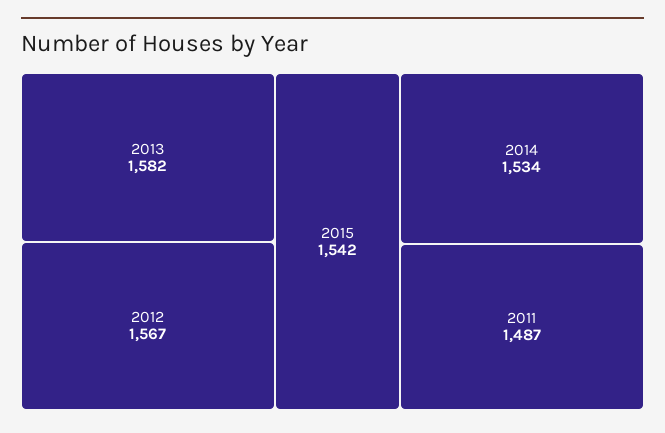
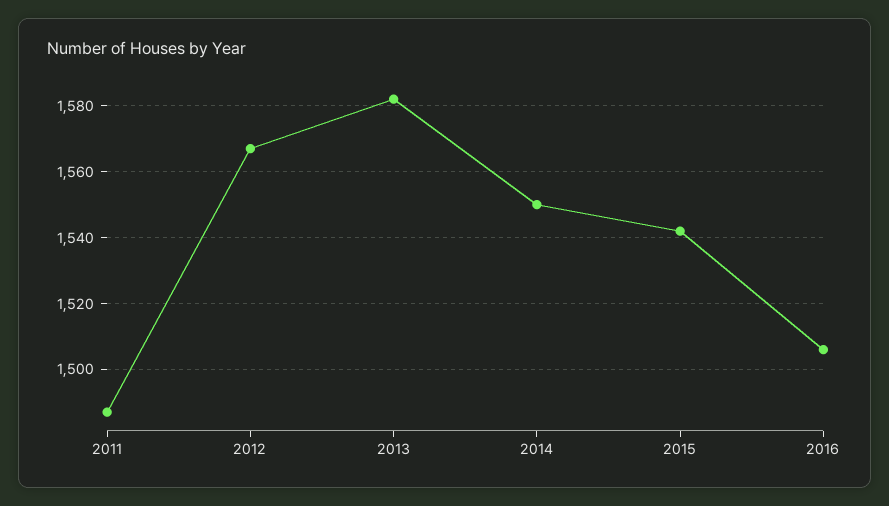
2014: 1534 -> 1550
2016: none -> 1505

